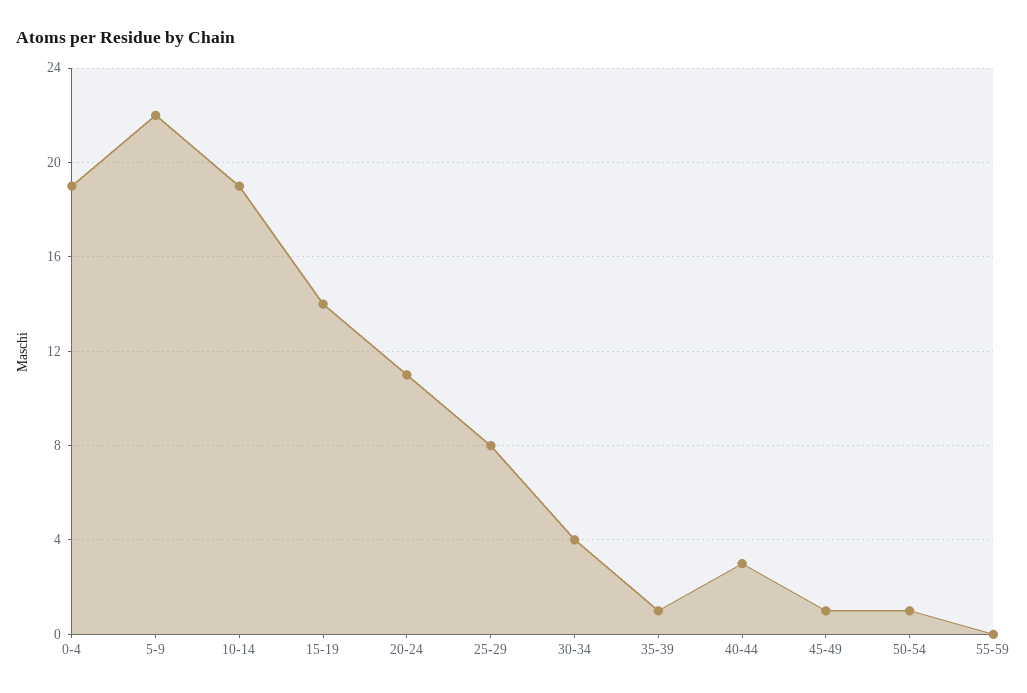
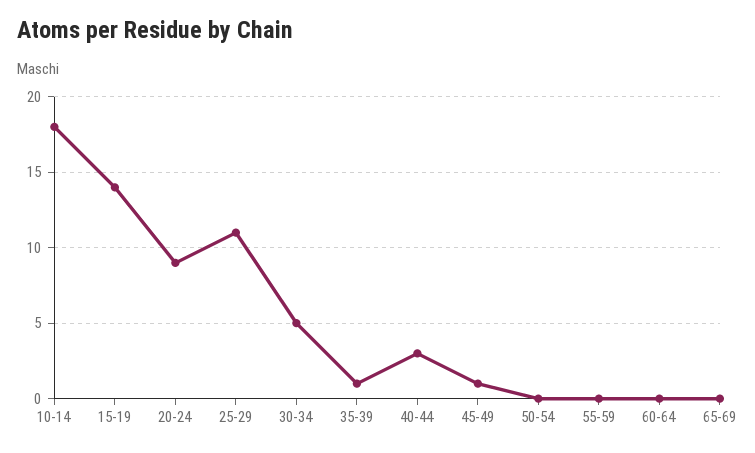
0-4: 19 -> none
5-9: 22 -> none
10-14: 19 -> 18
20-24: 11 -> 9
25-29: 8 -> 11
30-34: 4 -> 5
50-54: 1 -> 0
60-64: none -> 0
65-69: none -> 0

